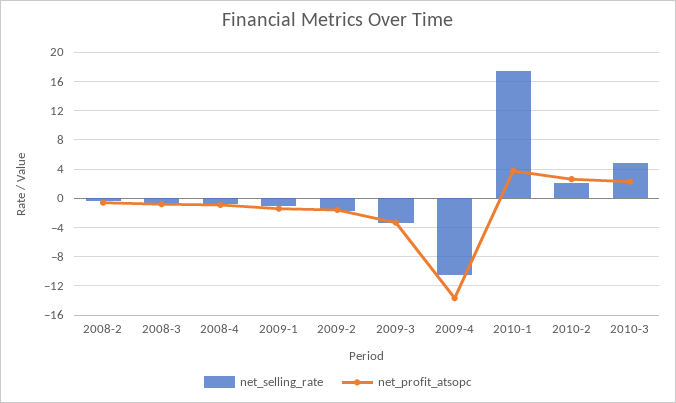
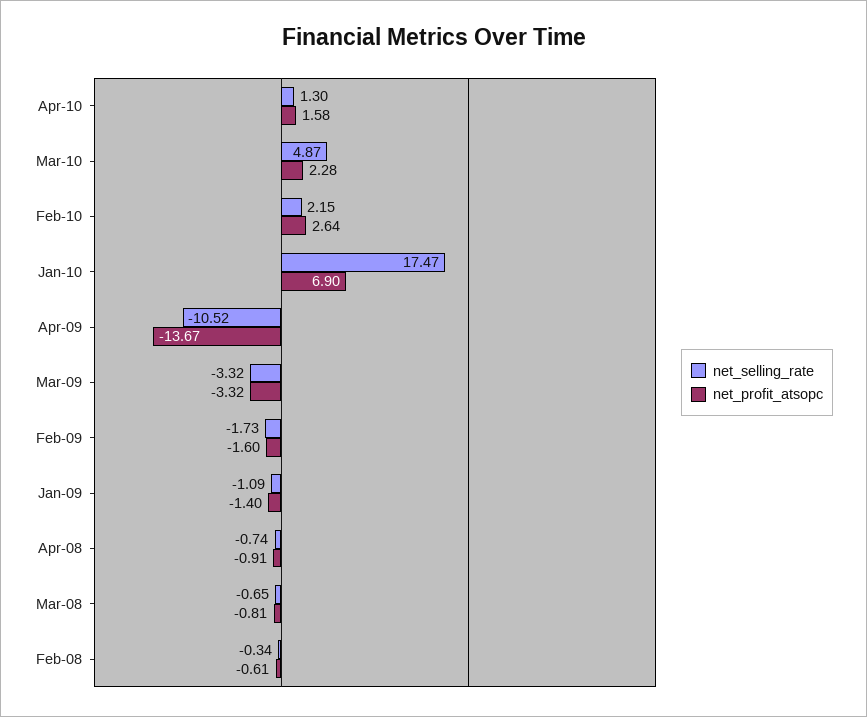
net_profit_atsopc, 2010-1: 4 -> 6.9
net_selling_rate, Apr-10: none -> 1.3
net_profit_atsopc, Apr-10: none -> 1.58

